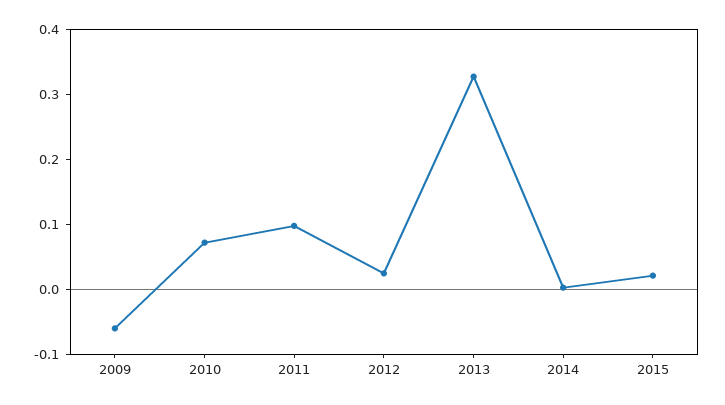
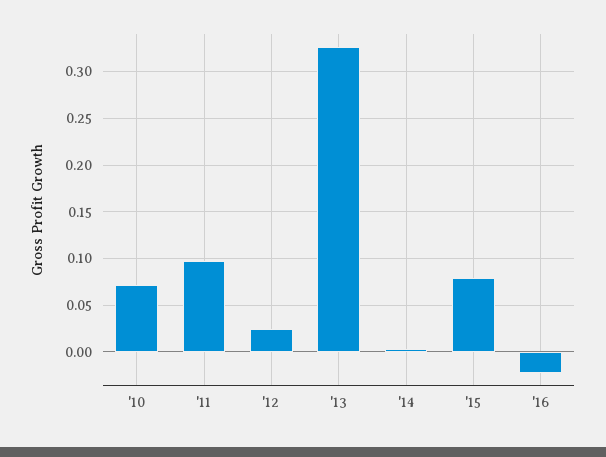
2009: -0.06 -> none
2015: 0.02 -> 0.08
'16: none -> -0.02

